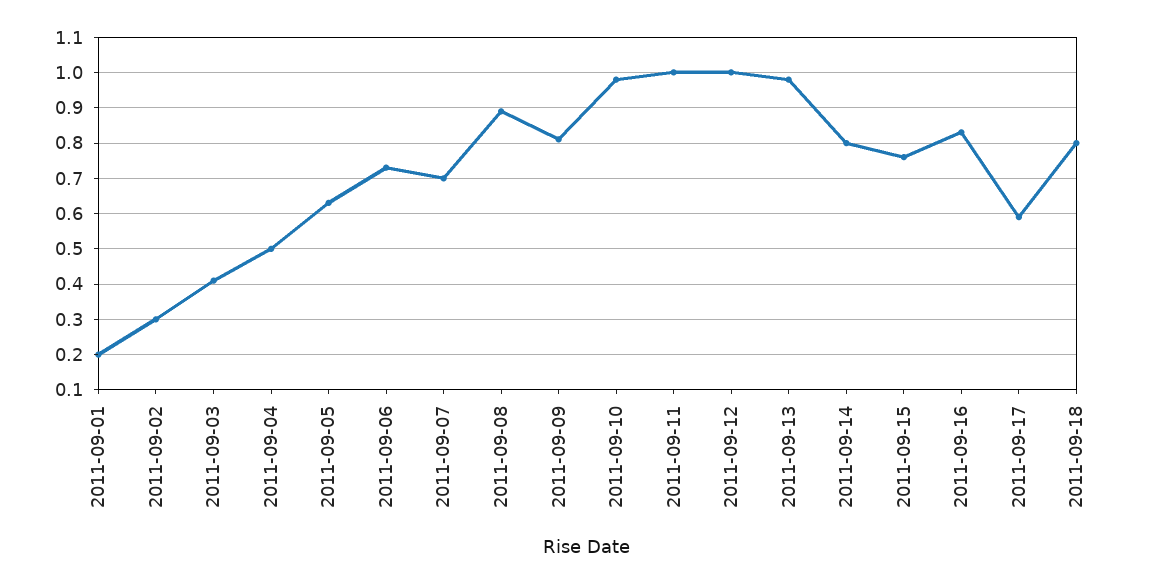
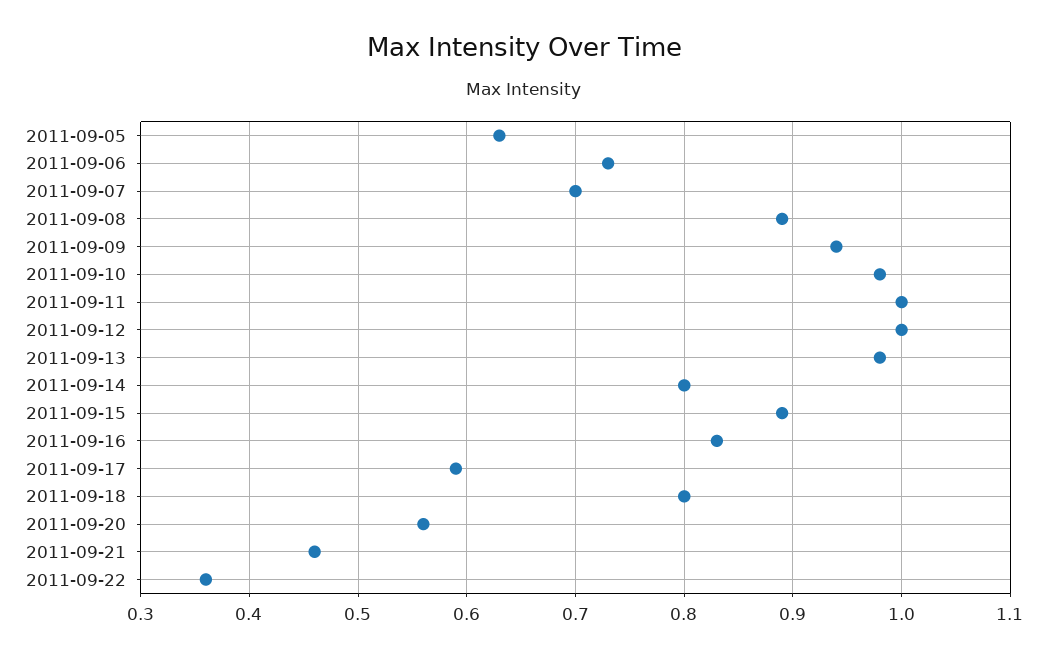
2011-09-01: 0.2 -> none
2011-09-02: 0.3 -> none
2011-09-03: 0.4 -> none
2011-09-04: 0.5 -> none
2011-09-09: 0.8 -> 0.94
2011-09-15: 0.75 -> 0.89
2011-09-20: none -> 0.56
2011-09-21: none -> 0.46
2011-09-22: none -> 0.36

